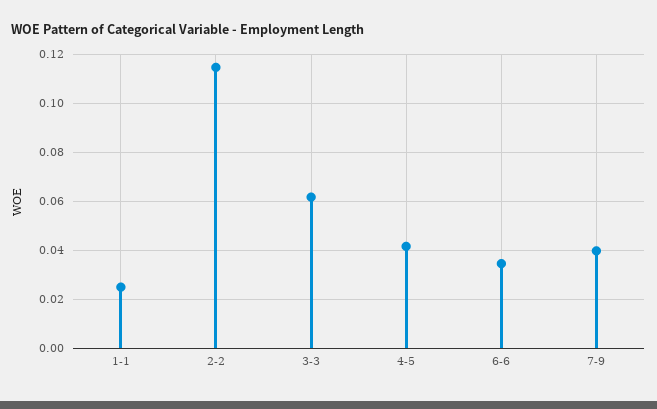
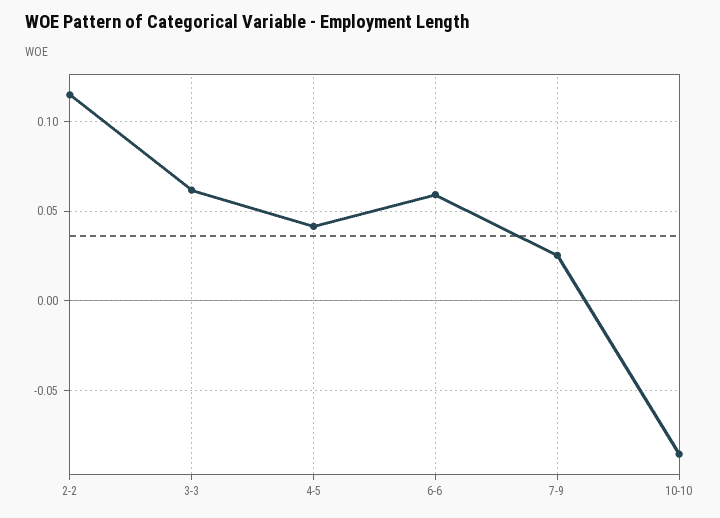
1-1: 0.025 -> none
6-6: 0.035 -> 0.06
7-9: 0.04 -> 0.025
10-10: none -> -0.085

